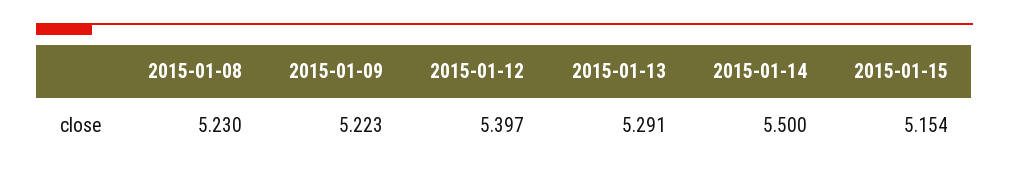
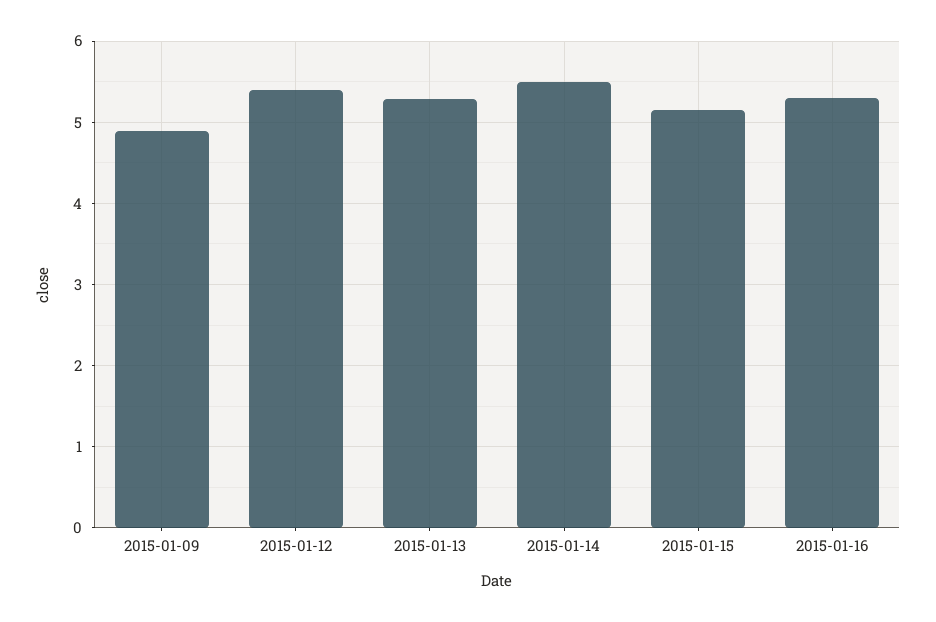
2015-01-08: 5.23 -> none
2015-01-09: 5.223 -> 4.9
2015-01-16: none -> 5.3

